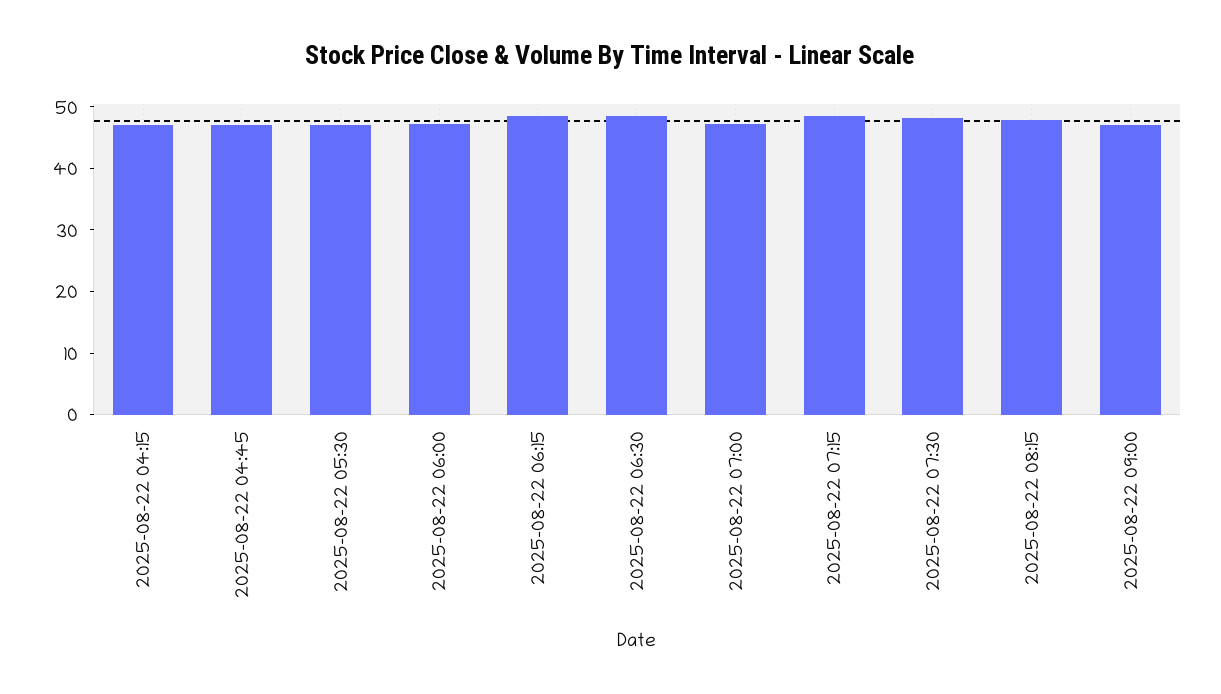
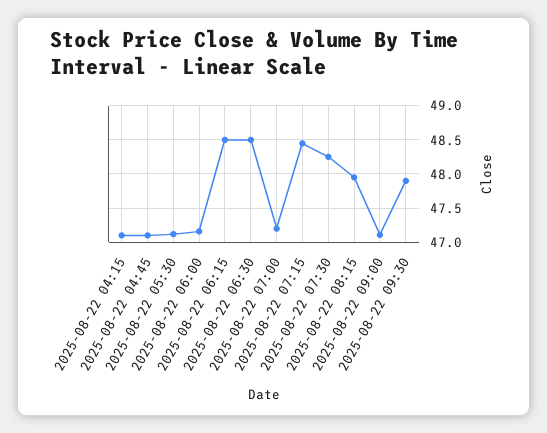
2025-08-22 09:30: none -> 47.9

